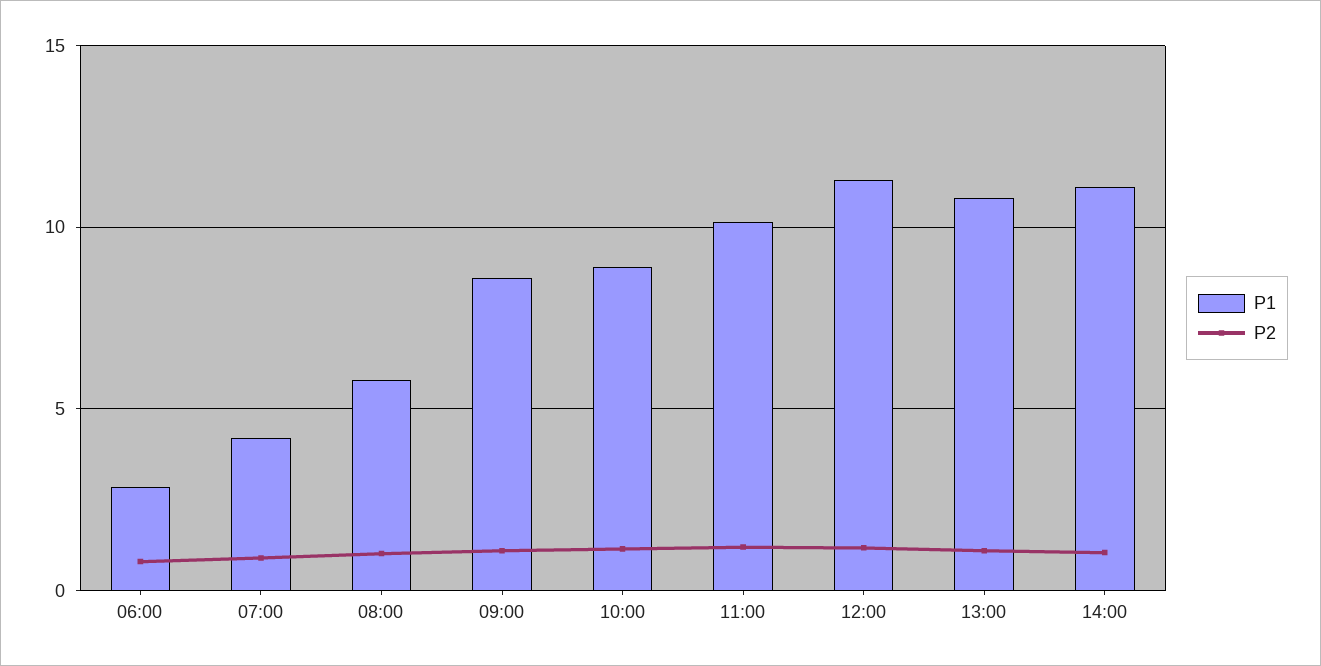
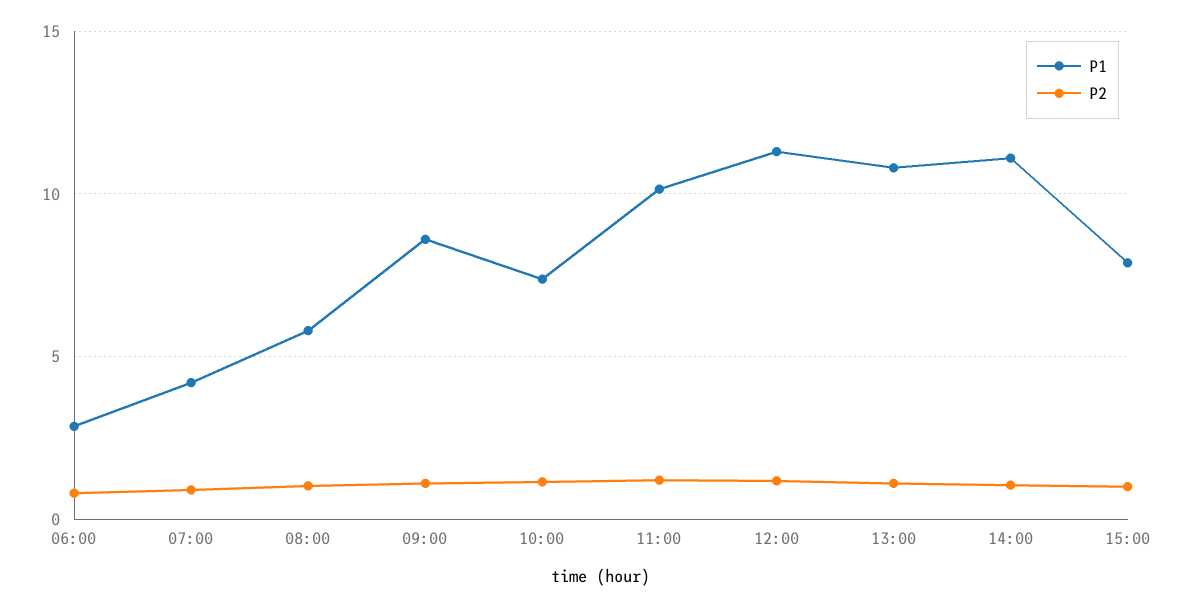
P1, 10:00: 9 -> 7.5
P1, 15:00: none -> 8
P2, 15:00: none -> 1

